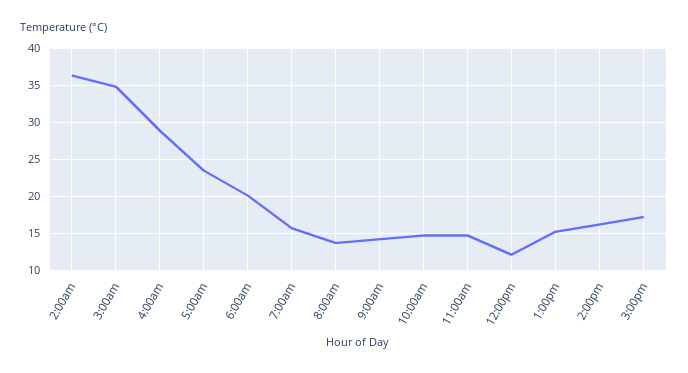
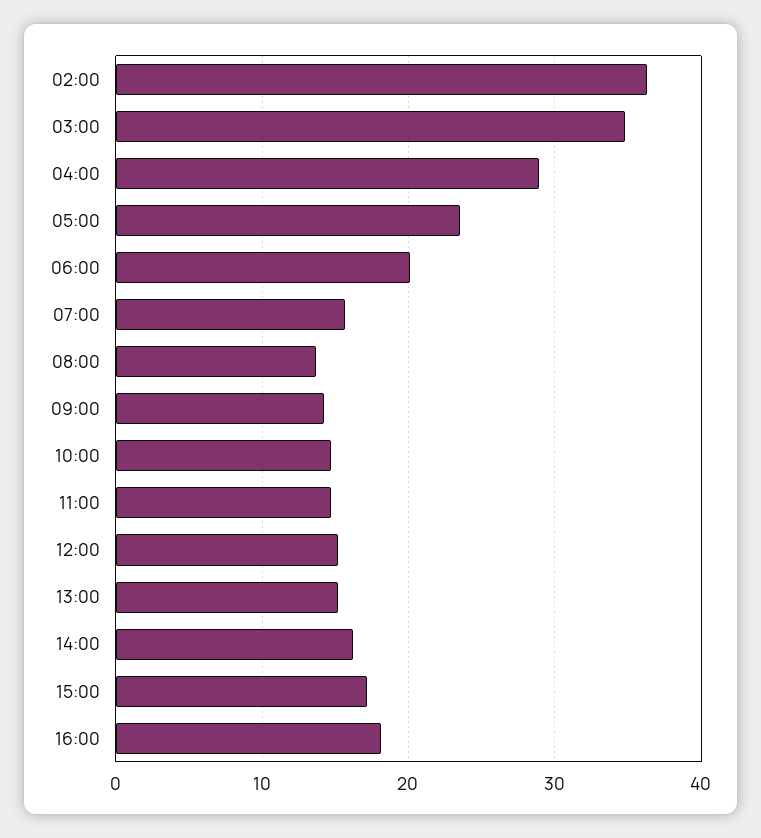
12:00pm: 12 -> 15
16:00: none -> 18

